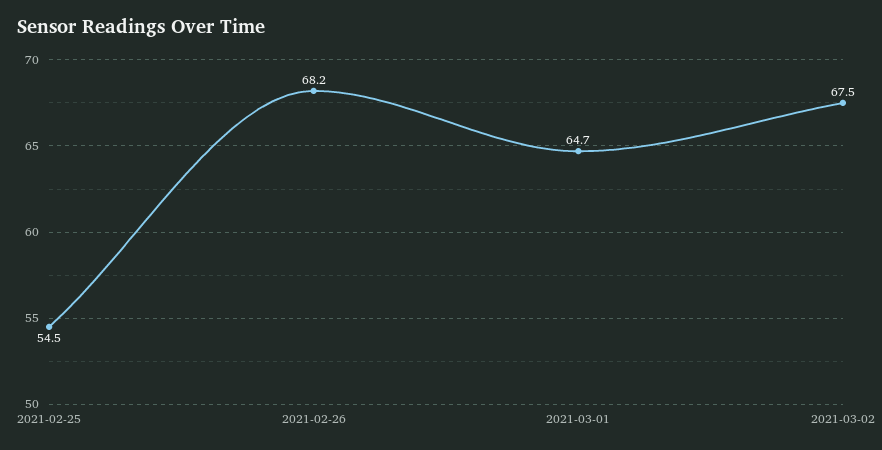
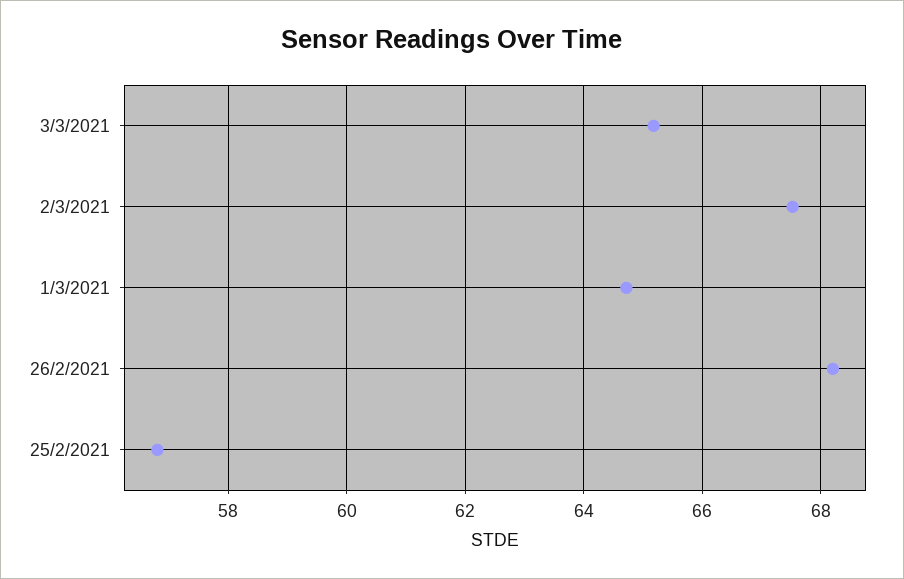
2021-02-25: 54.5 -> 56.8
3/3/2021: none -> 65.2

